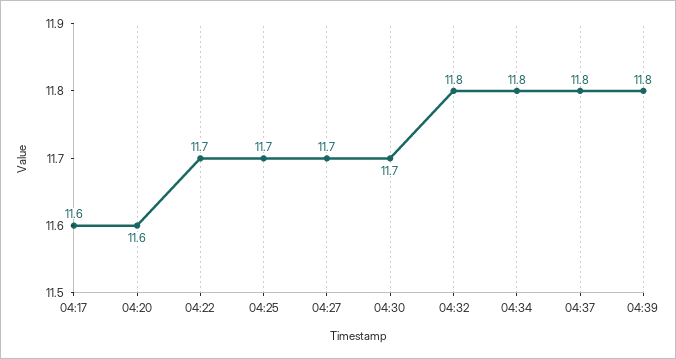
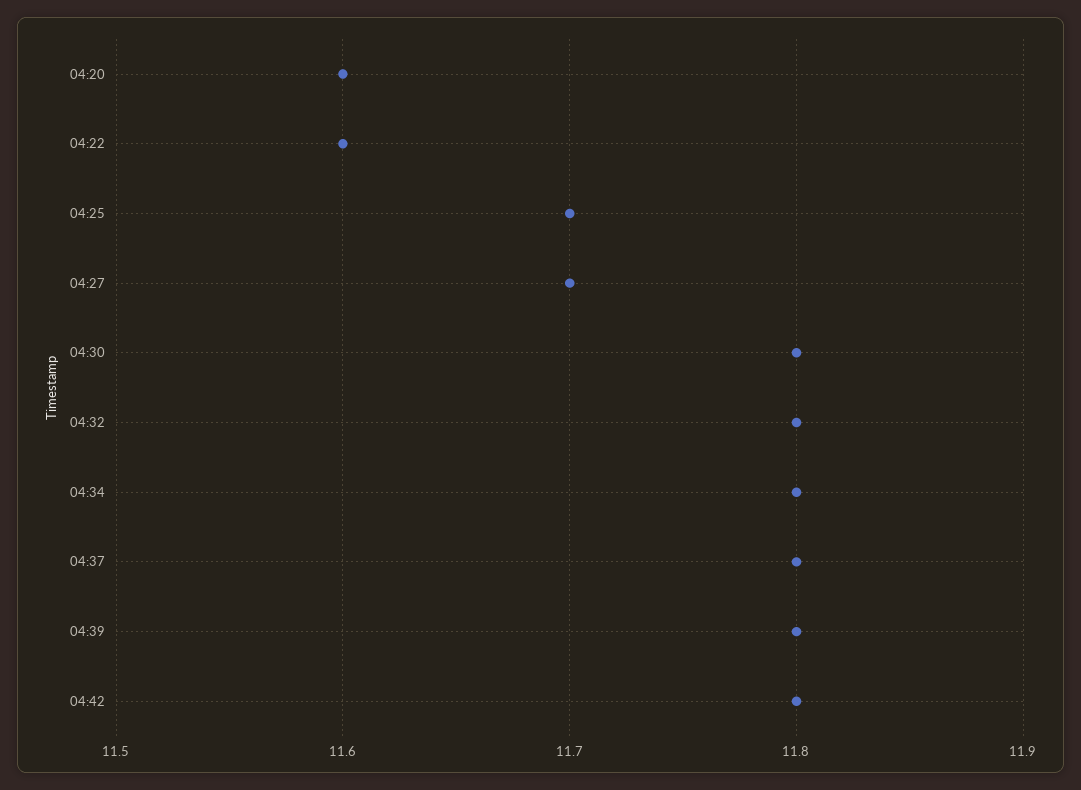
04:17: 11.6 -> none
04:22: 11.7 -> 11.6
04:30: 11.7 -> 11.8
04:42: none -> 11.8

